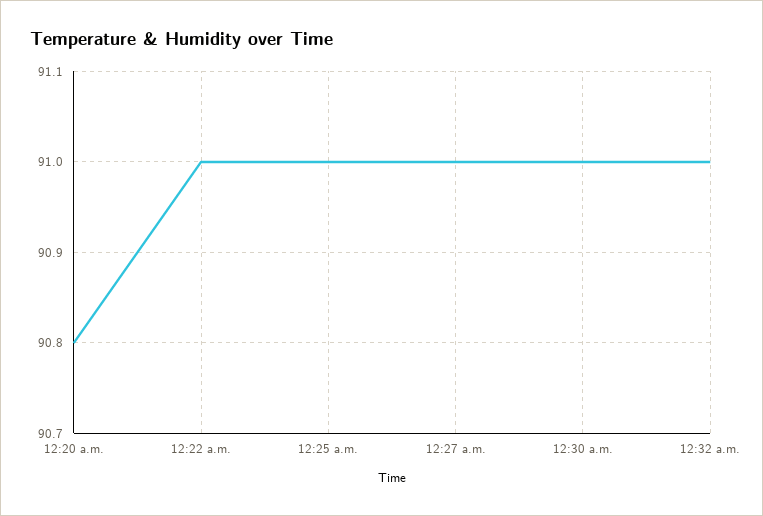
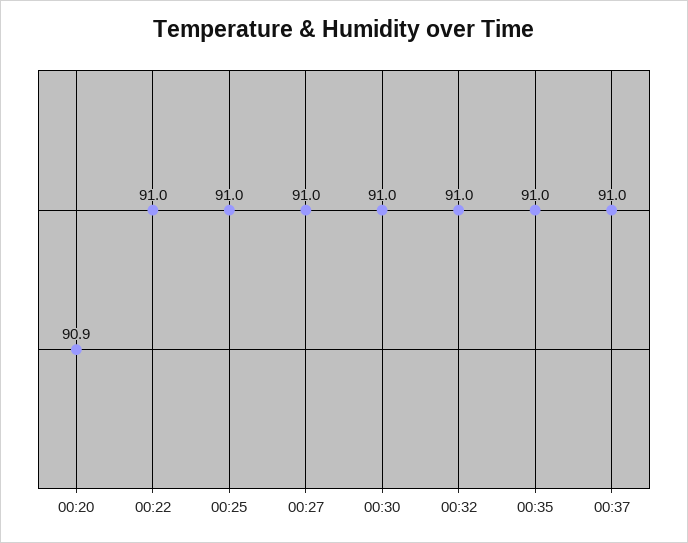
12:20 a.m.: 90.8 -> 90.9
00:35: none -> 91
00:37: none -> 91

